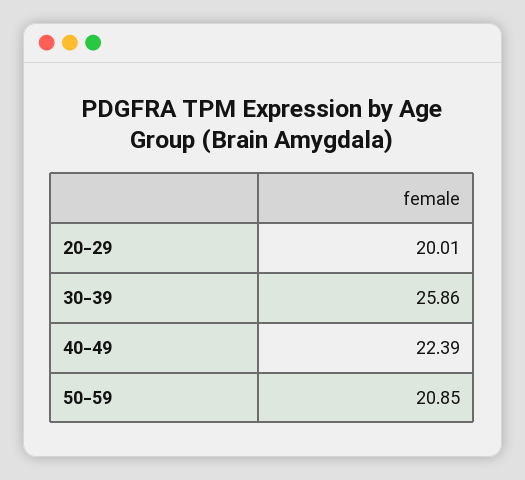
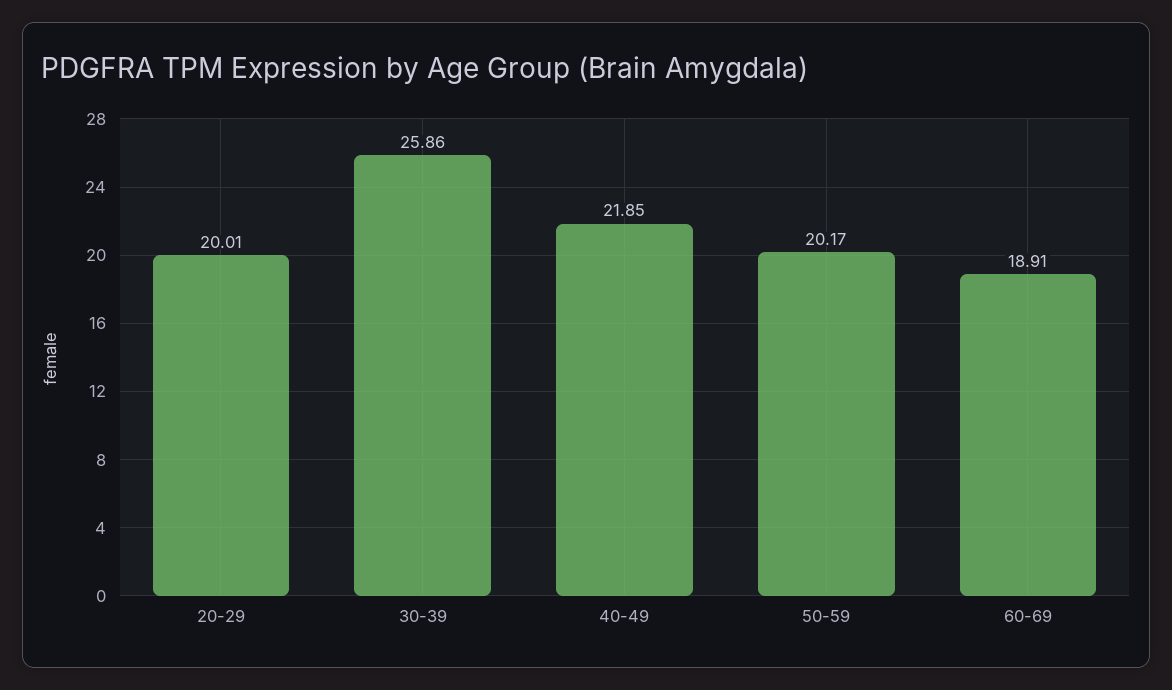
40-49: 22.39 -> 21.85
50-59: 20.85 -> 20.17
60-69: none -> 18.91

